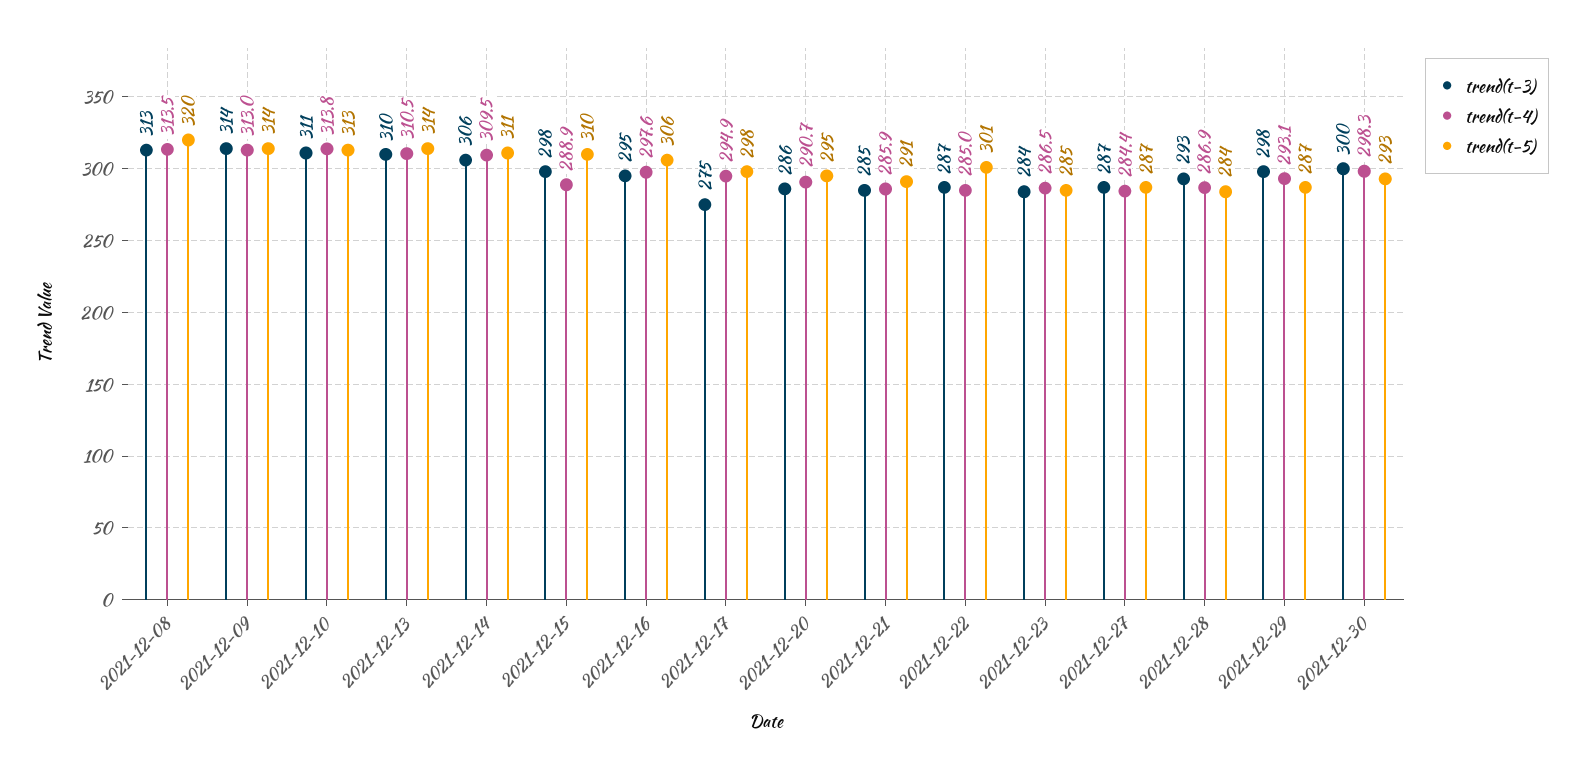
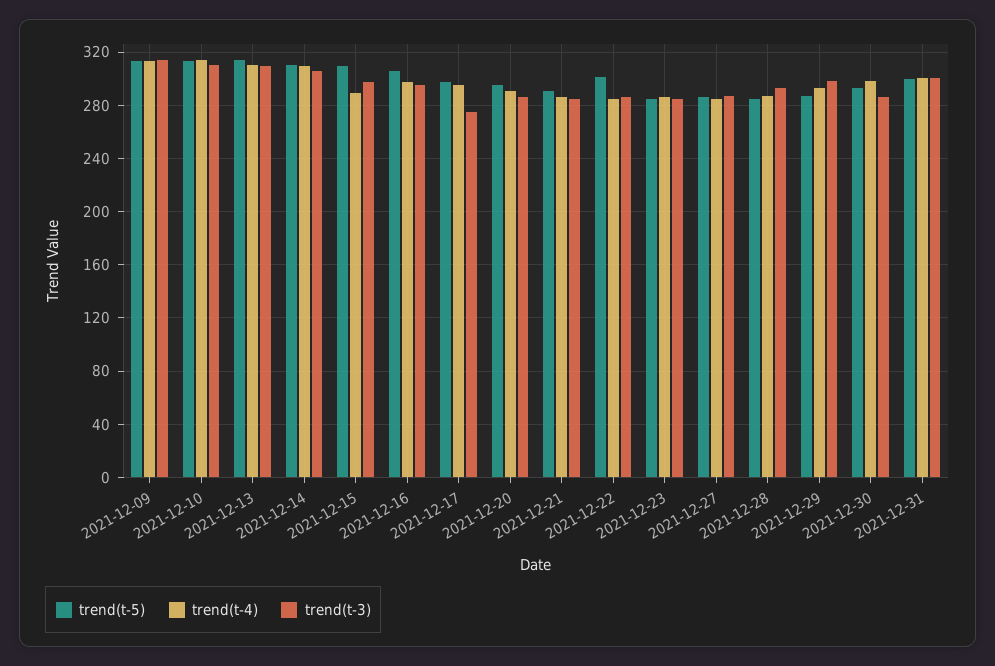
trend(t-3), 2021-12-08: 313 -> none
trend(t-4), 2021-12-08: 313.5 -> none
trend(t-5), 2021-12-08: 320 -> none
trend(t-3), 2021-12-30: 300 -> 285
trend(t-5), 2021-12-31: none -> 300
trend(t-4), 2021-12-31: none -> 300
trend(t-3), 2021-12-31: none -> 300

